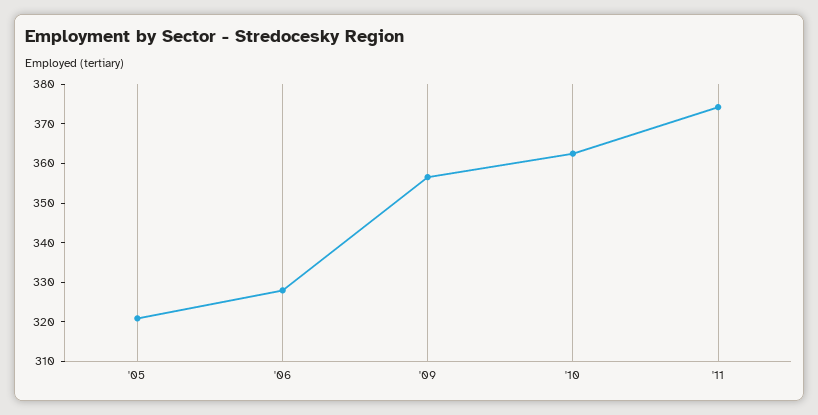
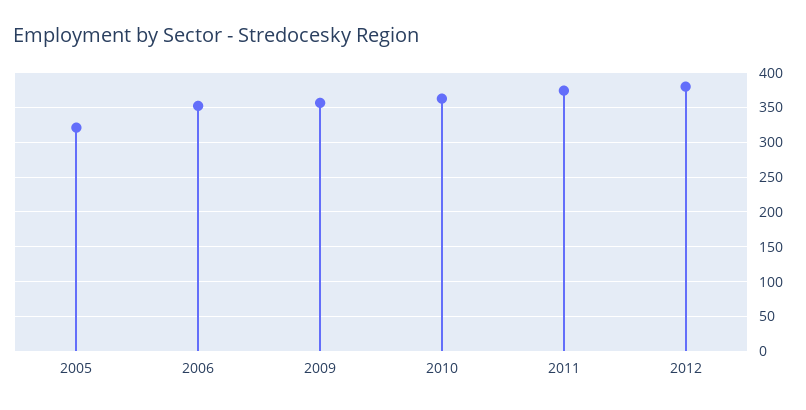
'06: 327.5 -> 350
2012: none -> 380

